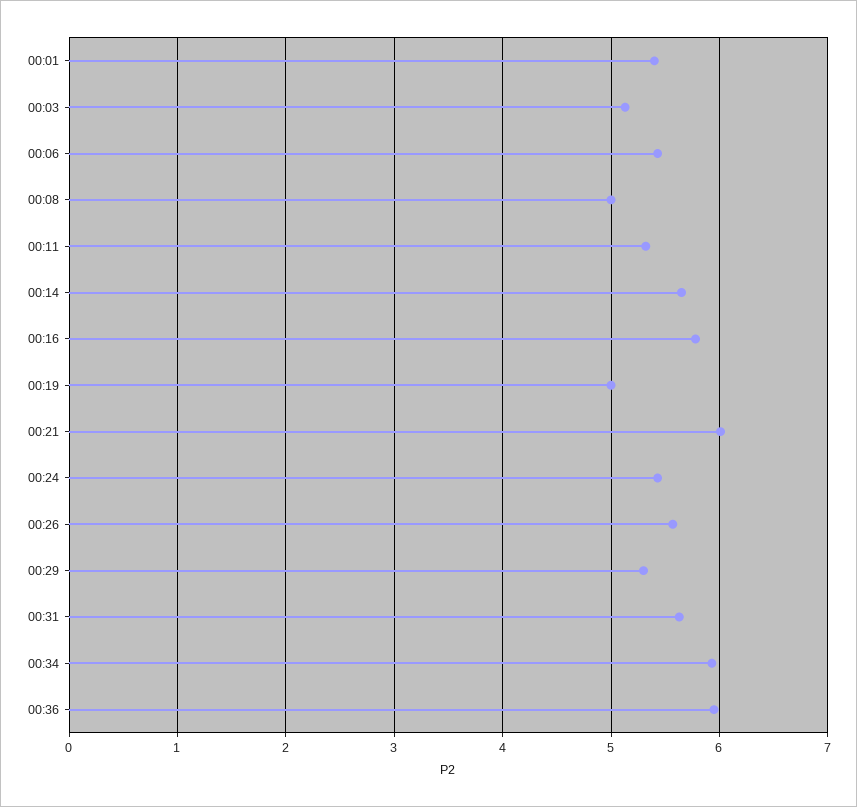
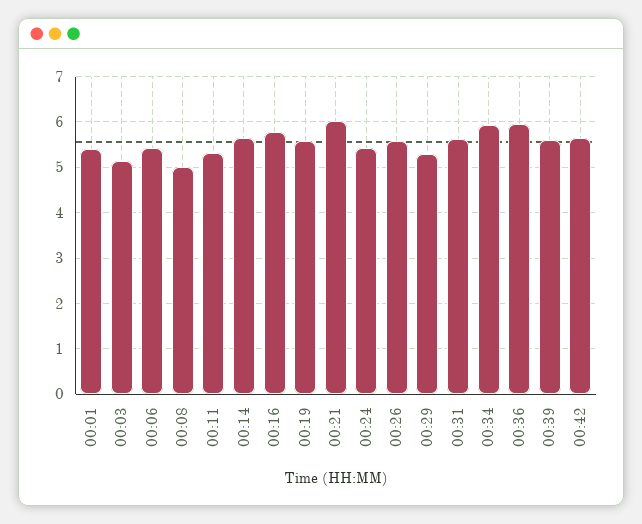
00:19: 5 -> 5.6
00:39: none -> 5.6
00:42: none -> 5.6

